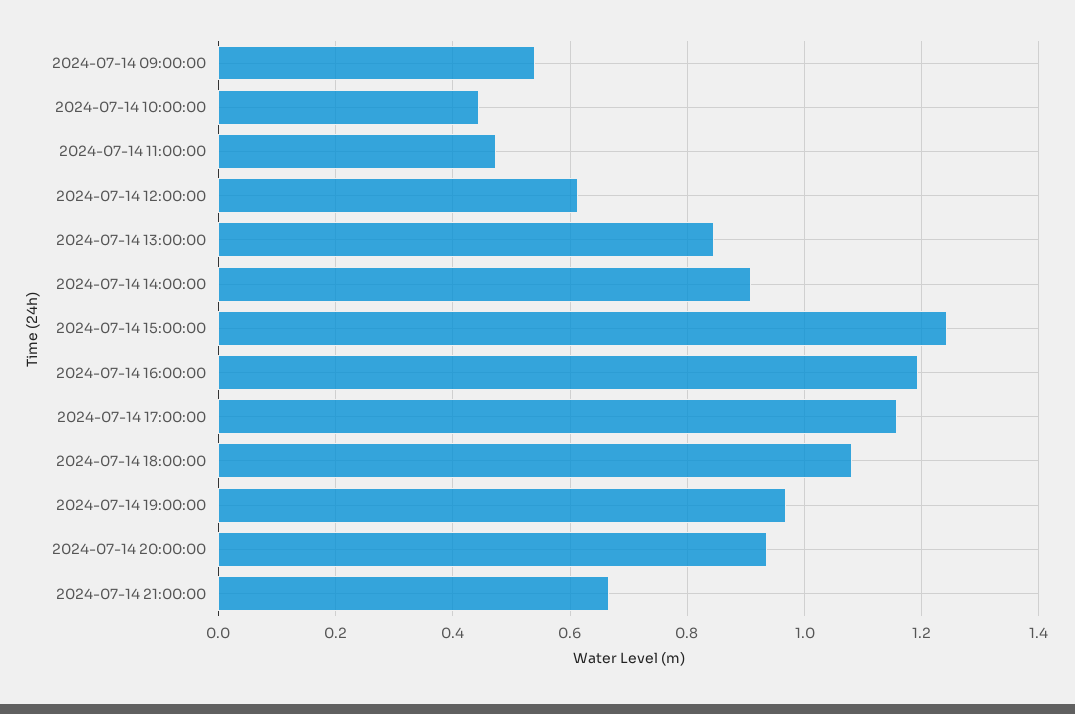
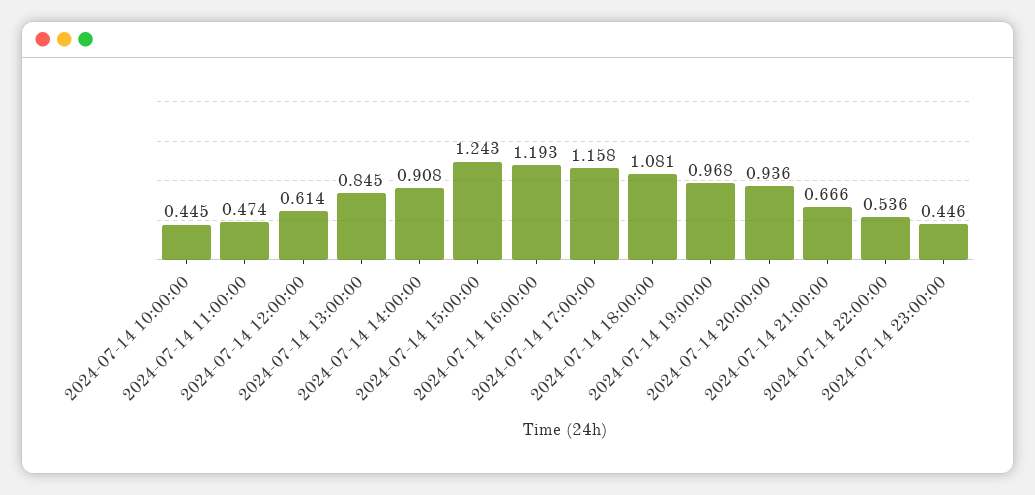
2024-07-14 09:00:00: 0.54 -> none
2024-07-14 22:00:00: none -> 0.536
2024-07-14 23:00:00: none -> 0.446

